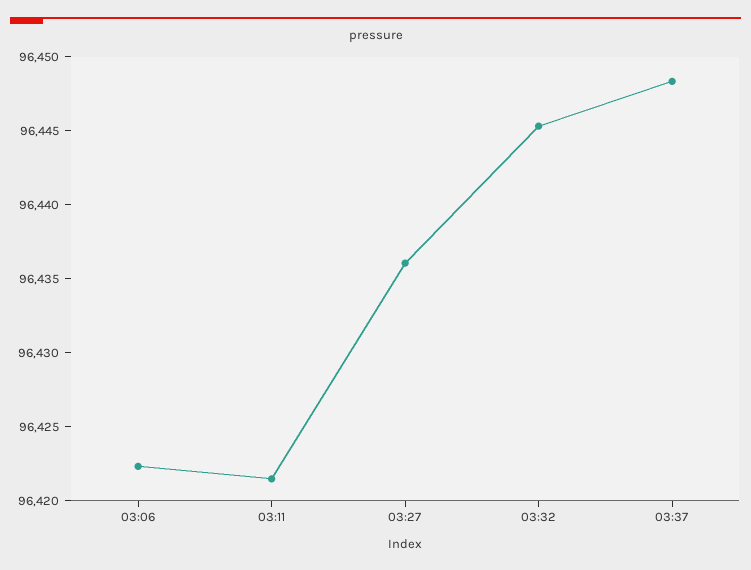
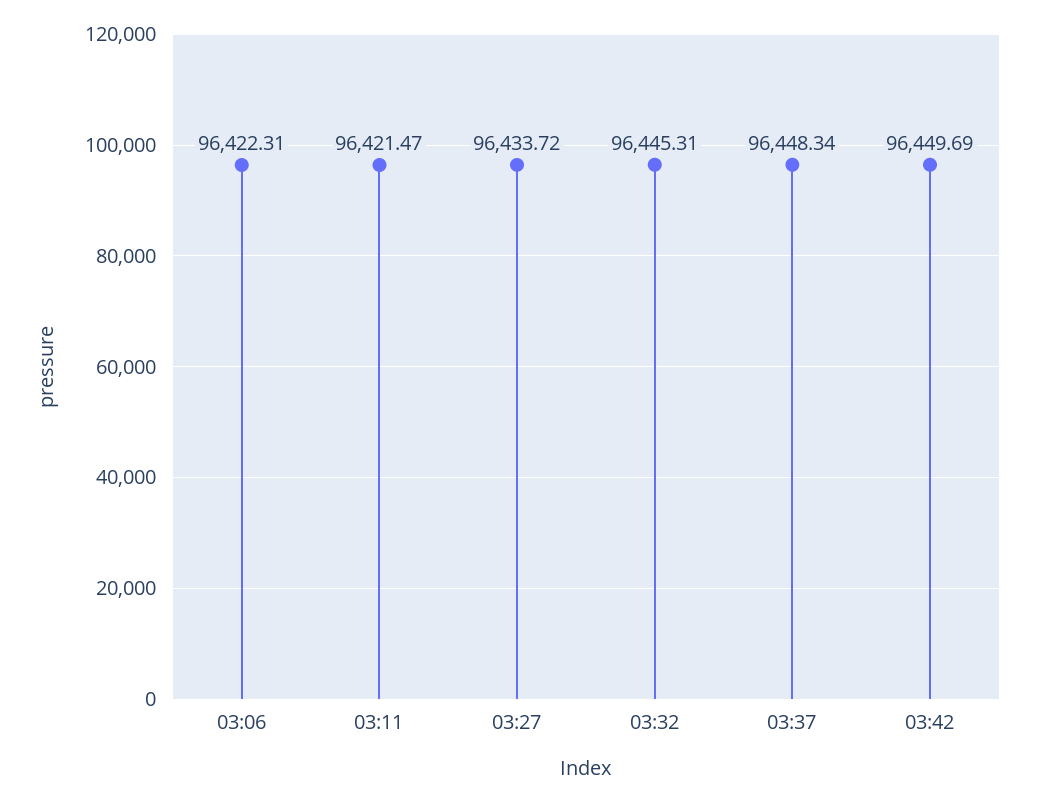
03:27: 96436 -> 96433.72
03:42: none -> 96449.69

